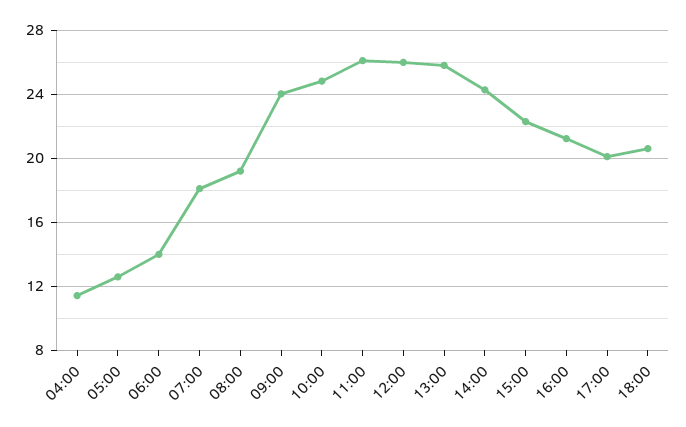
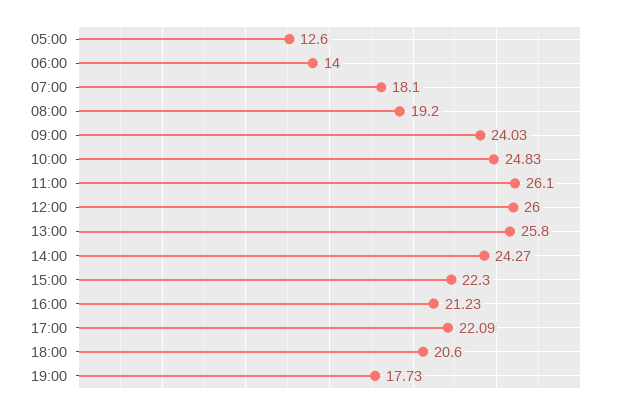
04:00: 11.5 -> none
17:00: 20 -> 22.09
19:00: none -> 17.73

